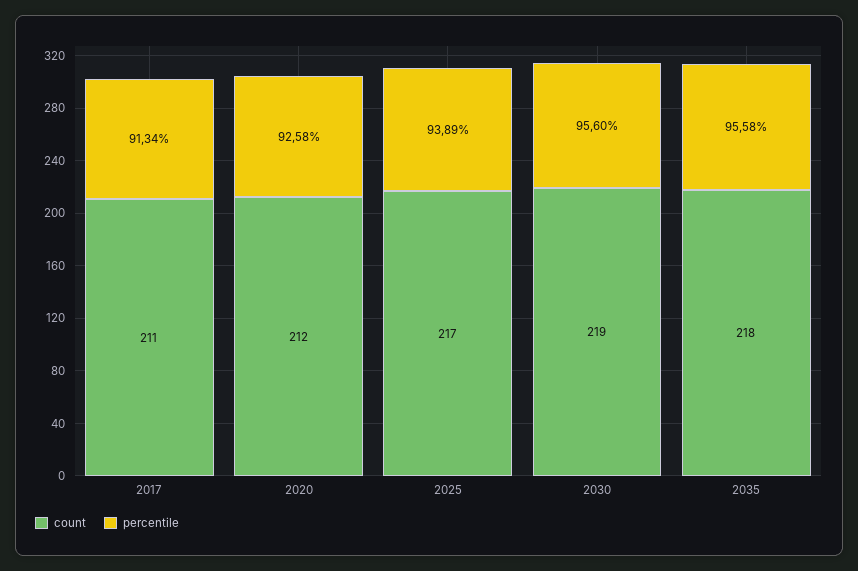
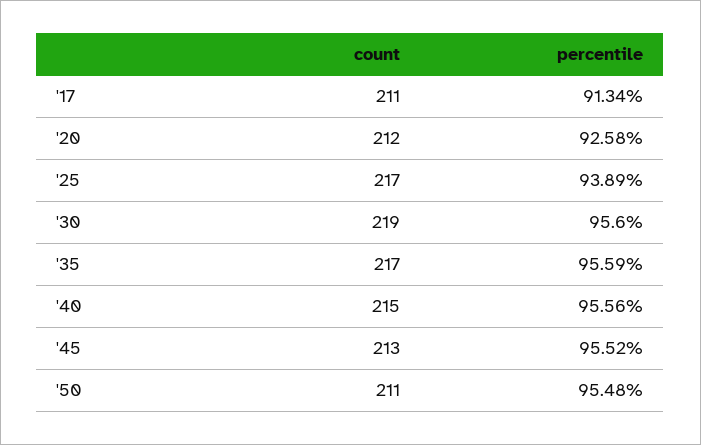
count, 2035: 218 -> 217
percentile, 2035: 95.58 -> 95.59
count, '40: none -> 215
percentile, '40: none -> 95.56
count, '45: none -> 213
percentile, '45: none -> 95.52
count, '50: none -> 211
percentile, '50: none -> 95.48

